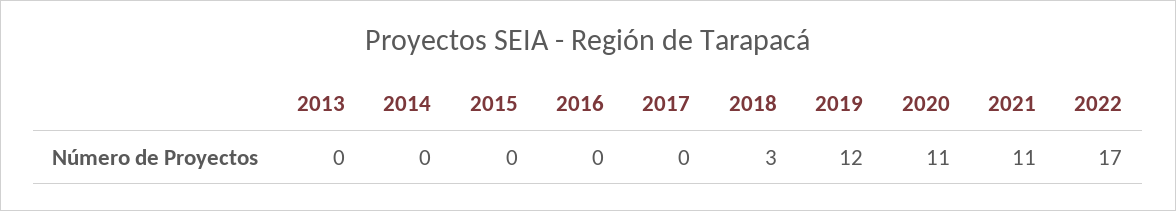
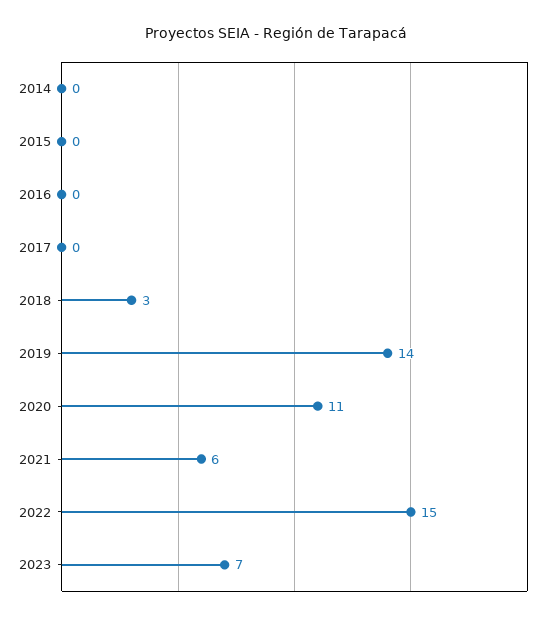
2013: 0 -> none
2019: 12 -> 14
2021: 11 -> 6
2022: 17 -> 15
2023: none -> 7

